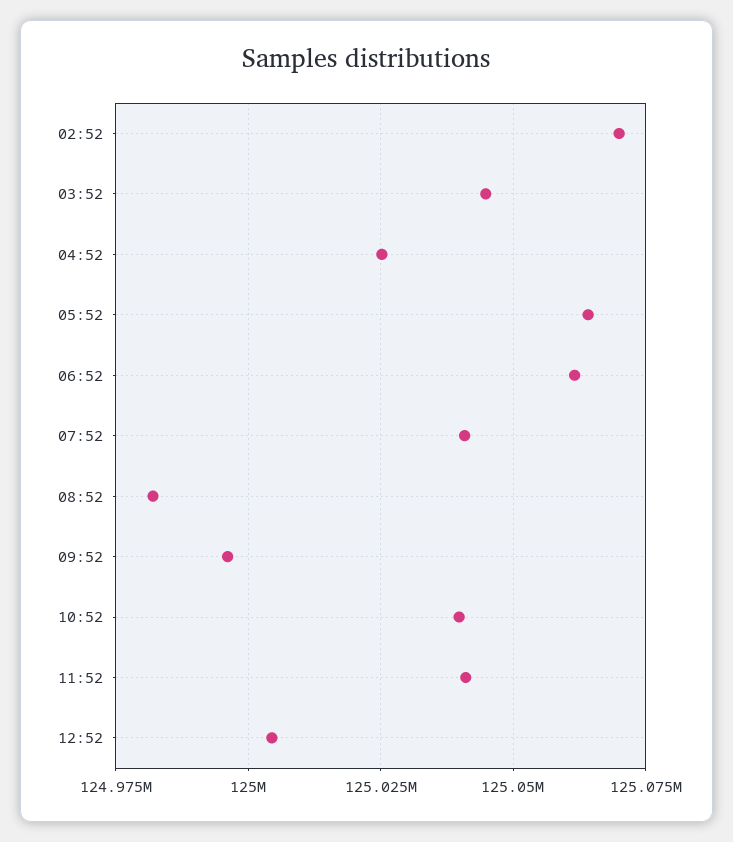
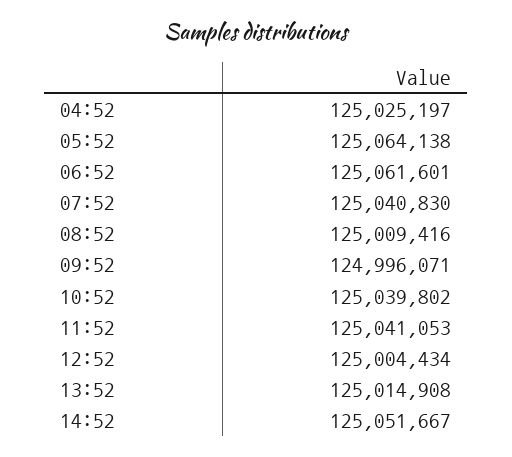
02:52: 125070000 -> none
03:52: 125045000 -> none
08:52: 124982500 -> 125009416
13:52: none -> 125014908
14:52: none -> 125051667

